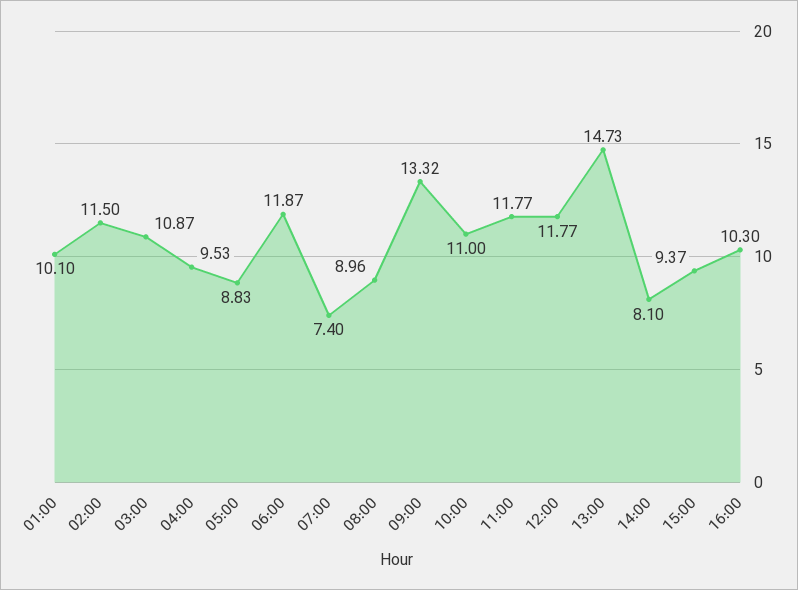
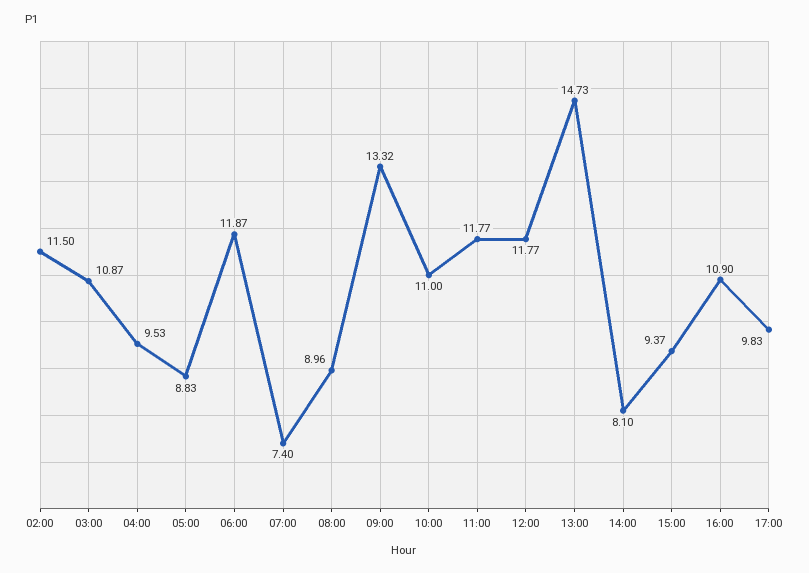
01:00: 10.1 -> none
16:00: 10.3 -> 10.9
17:00: none -> 9.83

